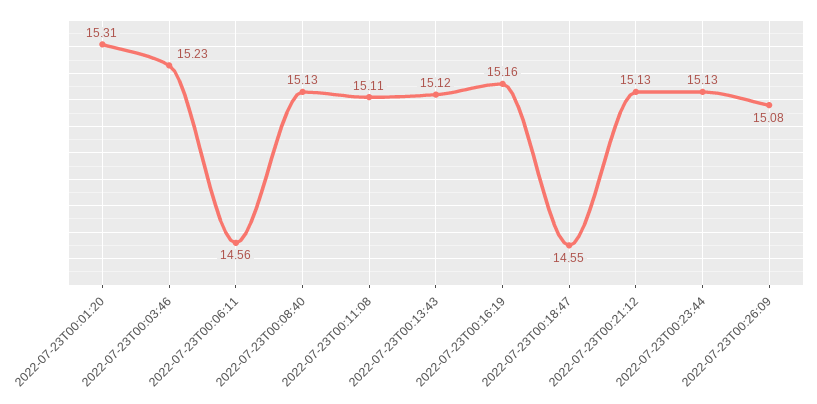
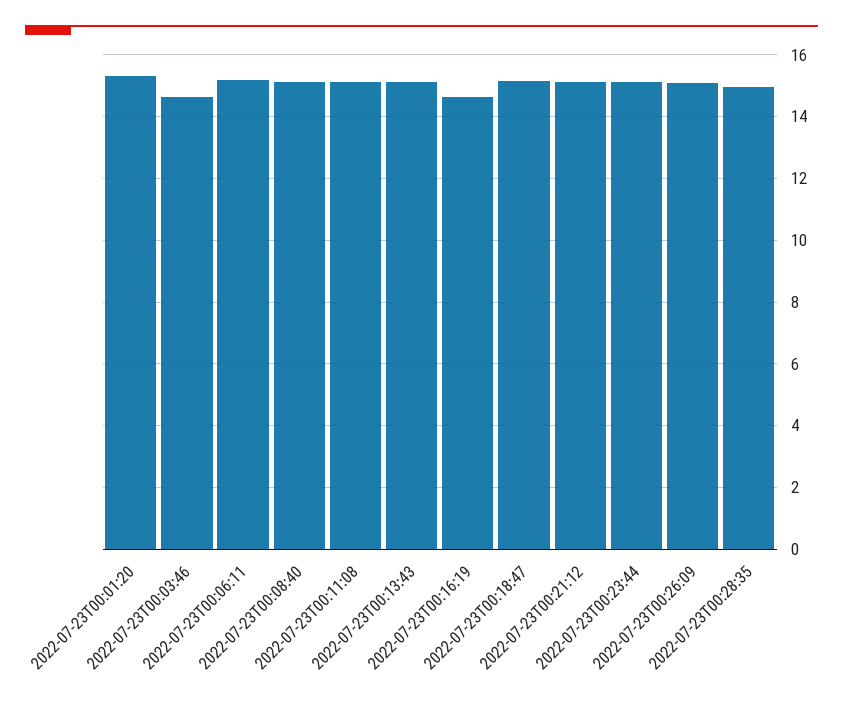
2022-07-23T00:03:46: 15.23 -> 14.6
2022-07-23T00:06:11: 14.56 -> 15.2
2022-07-23T00:16:19: 15.16 -> 14.6
2022-07-23T00:18:47: 14.55 -> 15.2
2022-07-23T00:28:35: none -> 15

